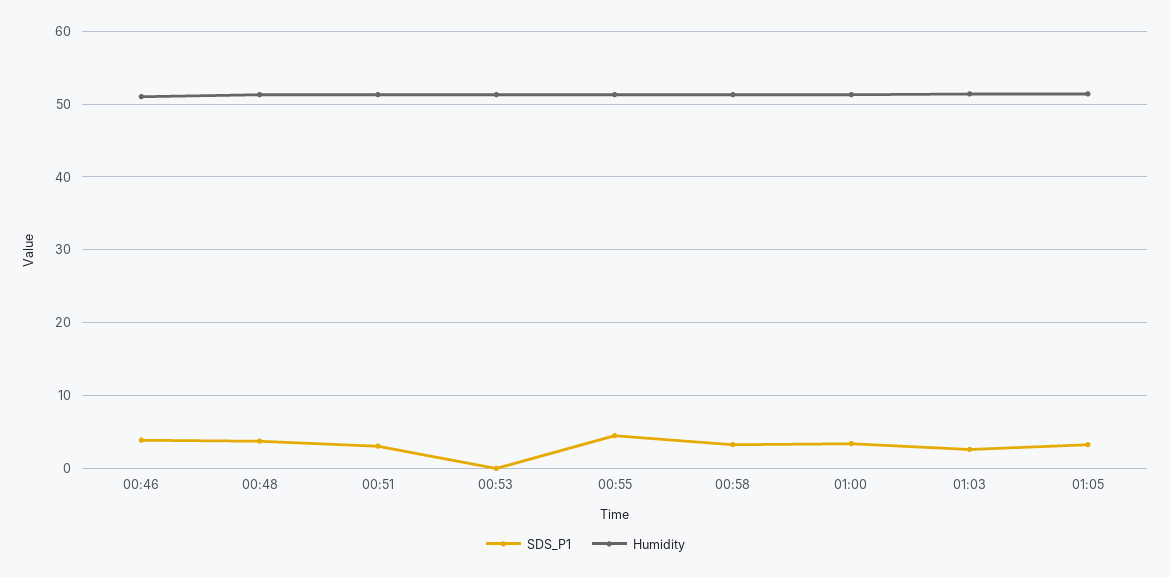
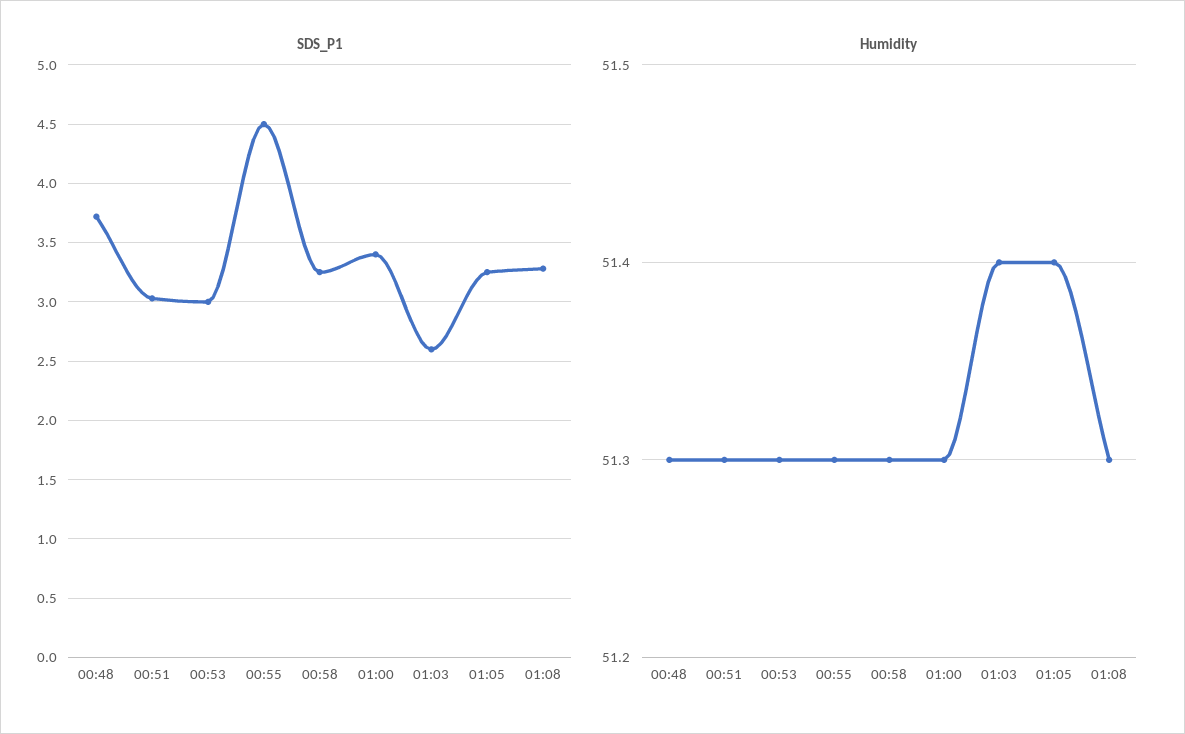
SDS_P1, 00:46: 4 -> none
Humidity, 00:46: 51 -> none
SDS_P1, 00:53: 0 -> 3
SDS_P1, 01:08: none -> 3.3
Humidity, 01:08: none -> 51.3

